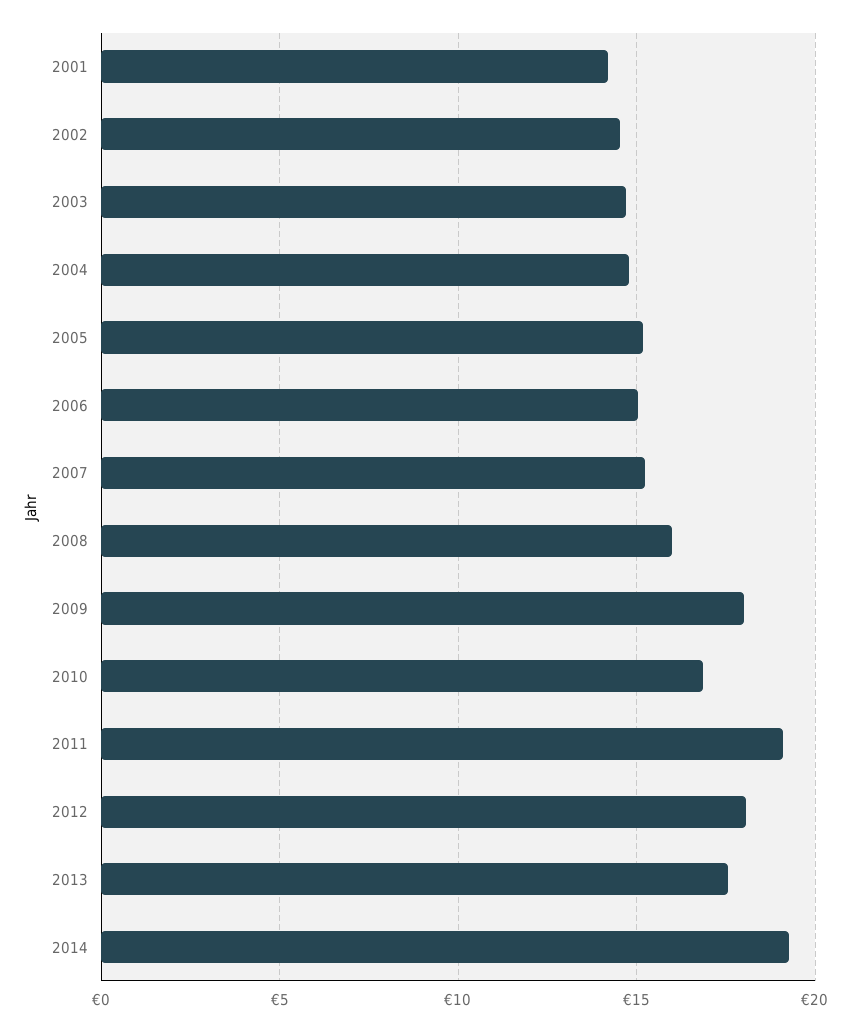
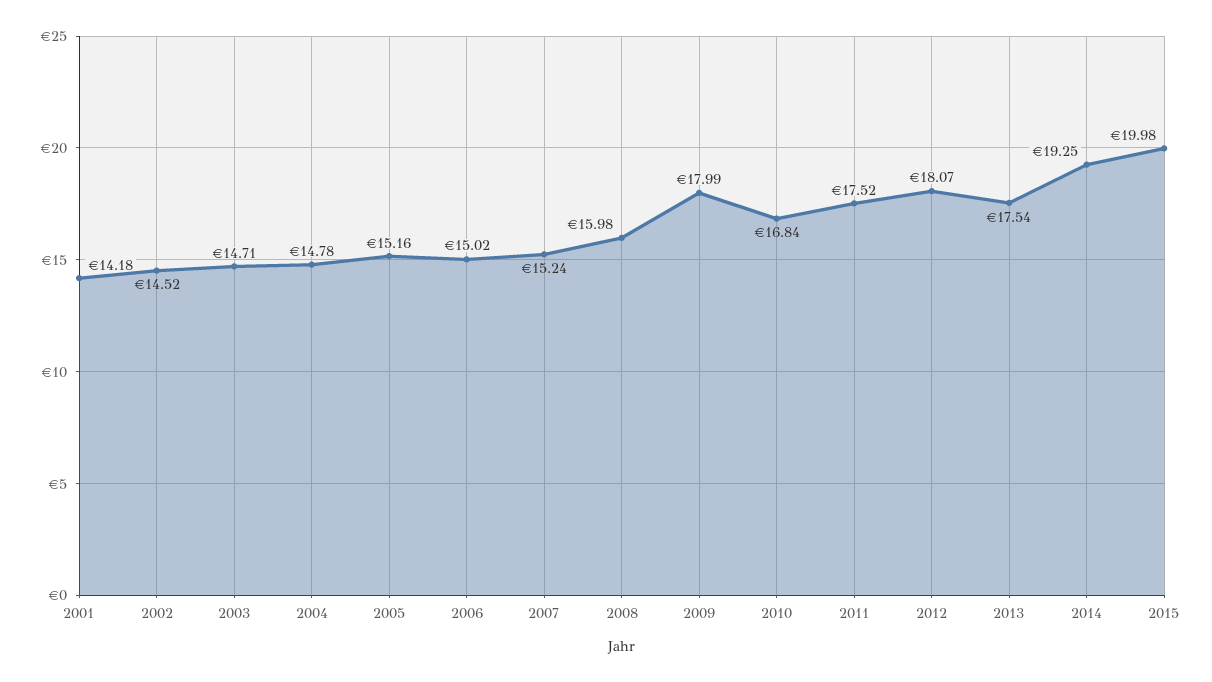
2011: 19 -> 17.52
2015: none -> 19.98

